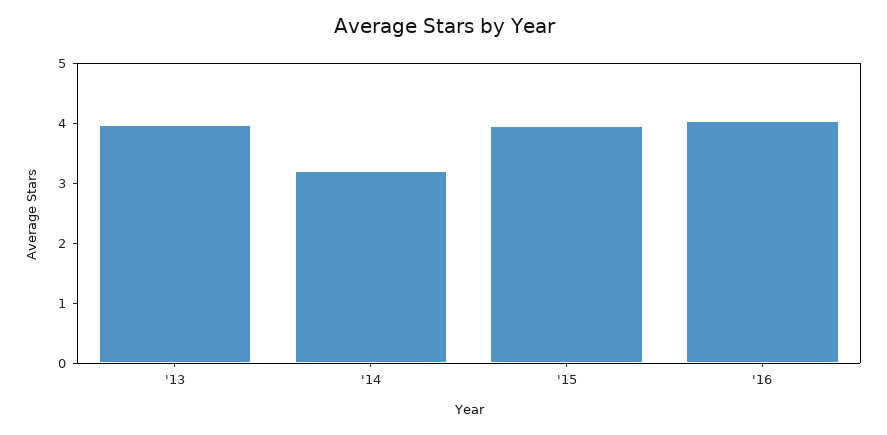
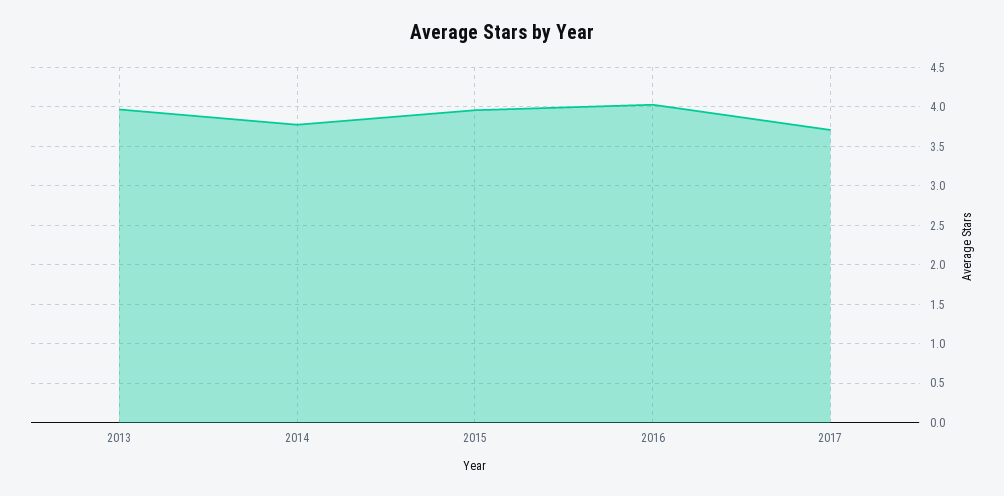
'14: 3.2 -> 3.8
2017: none -> 3.7

